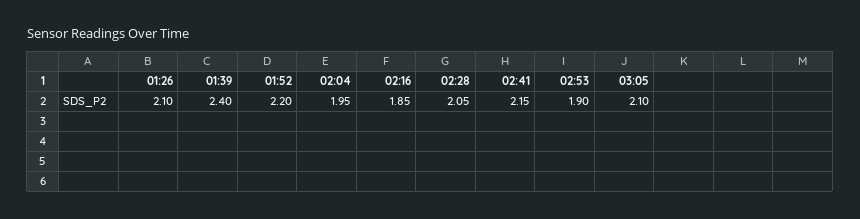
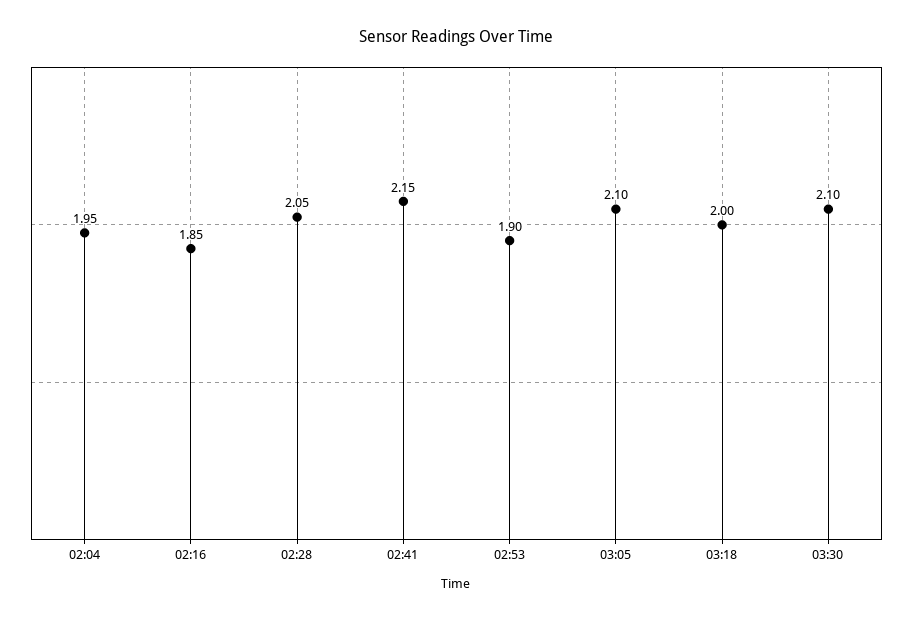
01:26: 2.1 -> none
01:39: 2.4 -> none
01:52: 2.2 -> none
03:18: none -> 2
03:30: none -> 2.1

